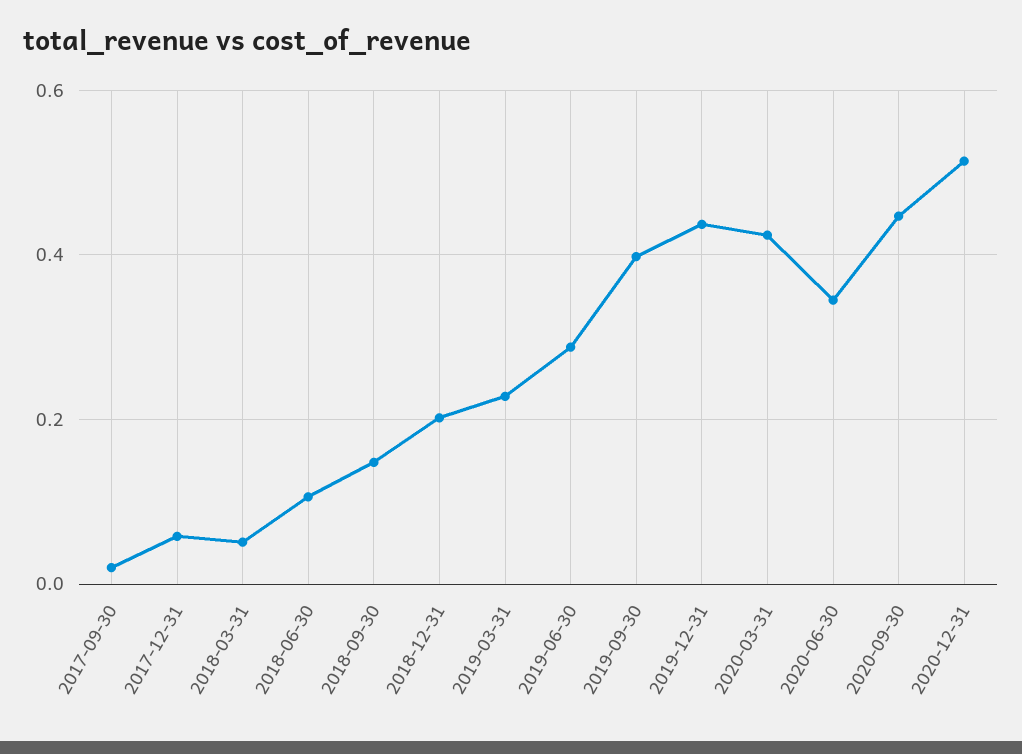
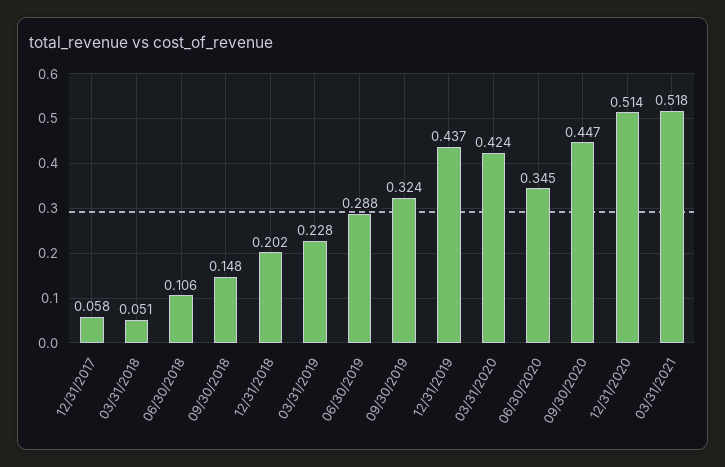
2017-09-30: 0.02 -> none
2019-09-30: 0.4 -> 0.324
03/31/2021: none -> 0.518

